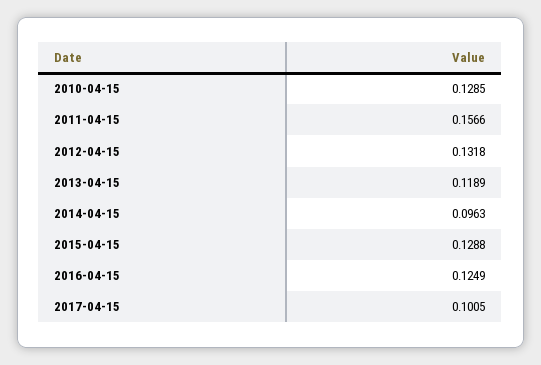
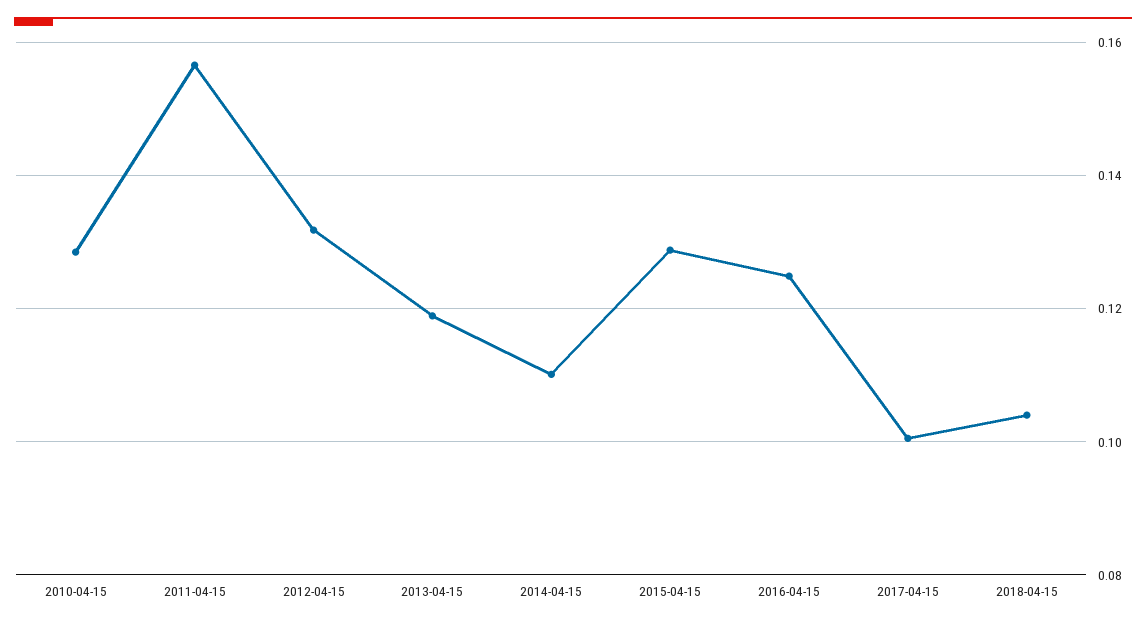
2014-04-15: 0.0963 -> 0.11
2018-04-15: none -> 0.104

